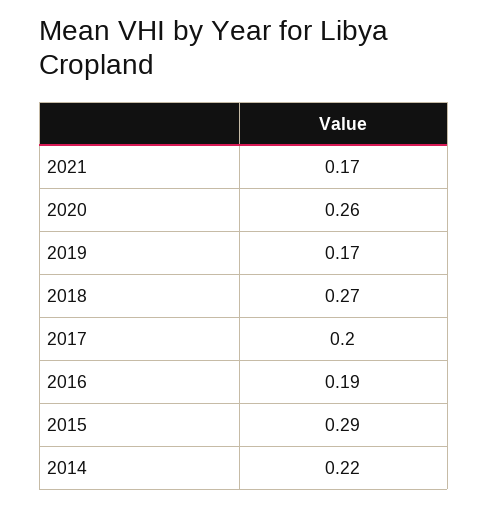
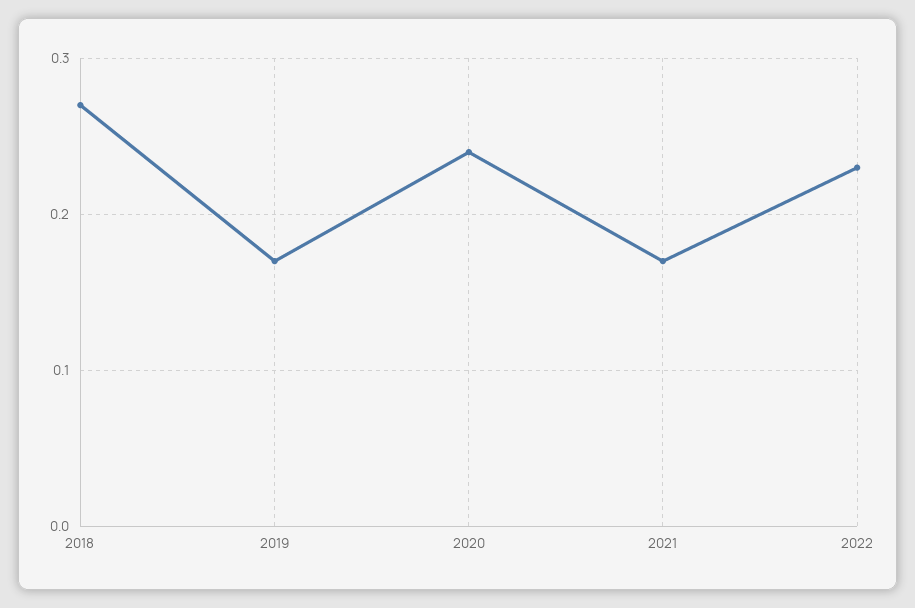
2020: 0.26 -> 0.24
2017: 0.2 -> none
2016: 0.19 -> none
2015: 0.29 -> none
2014: 0.22 -> none
2022: none -> 0.23

